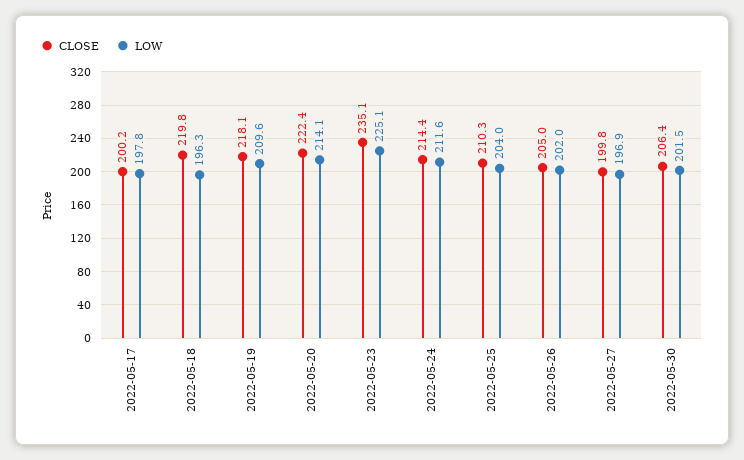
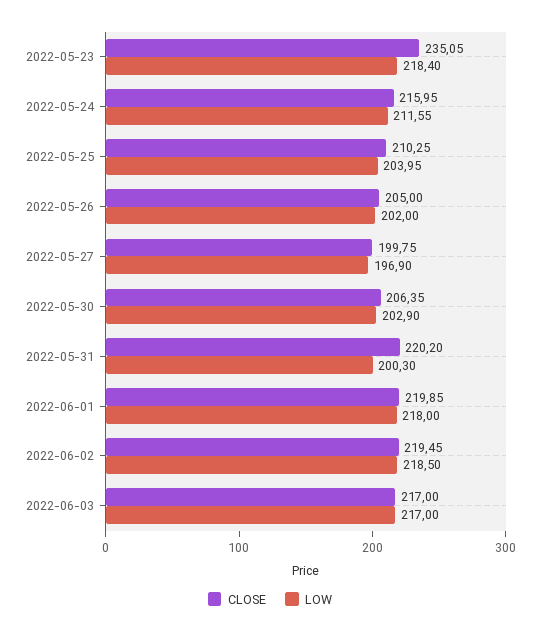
CLOSE, 2022-05-17: 200.2 -> none
LOW, 2022-05-17: 197.8 -> none
CLOSE, 2022-05-18: 219.8 -> none
LOW, 2022-05-18: 196.3 -> none
CLOSE, 2022-05-19: 218.1 -> none
LOW, 2022-05-19: 209.6 -> none
CLOSE, 2022-05-20: 222.4 -> none
LOW, 2022-05-20: 214.1 -> none
LOW, 2022-05-23: 225.1 -> 218.4
CLOSE, 2022-05-24: 214.4 -> 215.95
LOW, 2022-05-30: 201.5 -> 202.9
CLOSE, 2022-05-31: none -> 220.2
LOW, 2022-05-31: none -> 200.3
CLOSE, 2022-06-01: none -> 219.85
LOW, 2022-06-01: none -> 218
CLOSE, 2022-06-02: none -> 219.45
LOW, 2022-06-02: none -> 218.5
CLOSE, 2022-06-03: none -> 217
LOW, 2022-06-03: none -> 217

